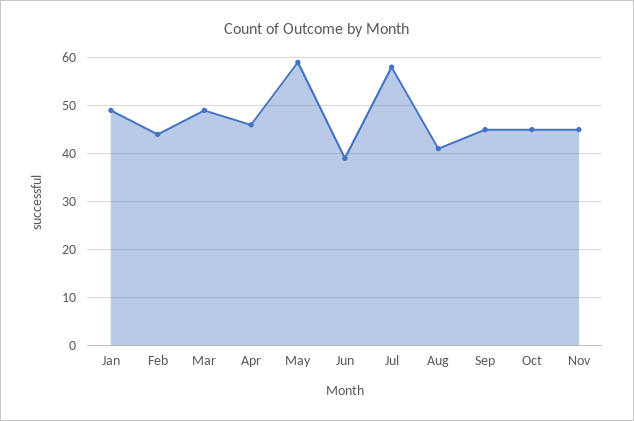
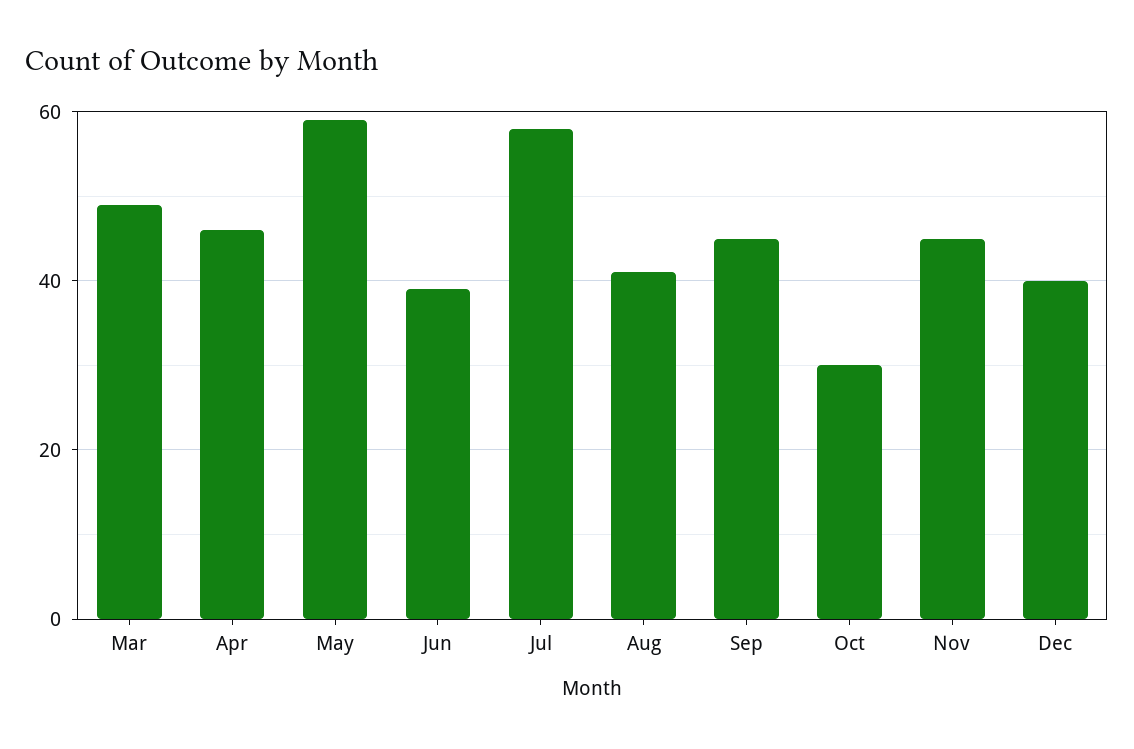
Jan: 50 -> none
Feb: 45 -> none
Oct: 45 -> 30
Dec: none -> 40

